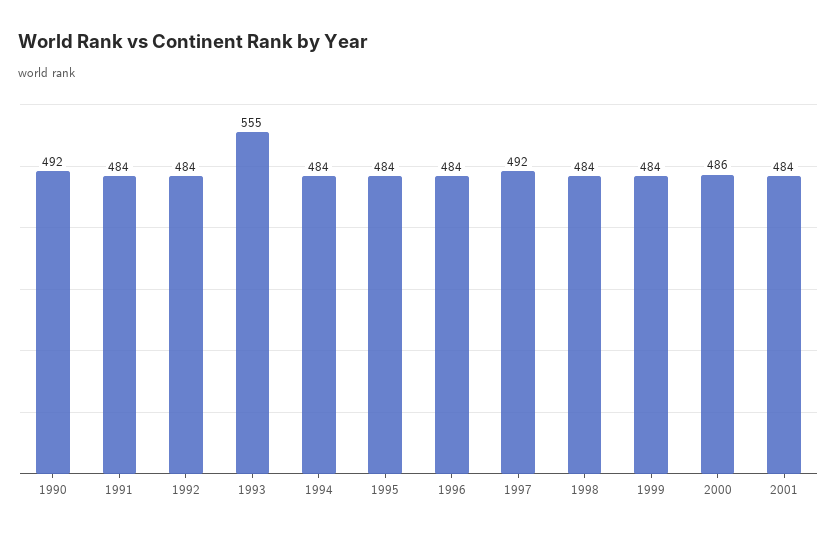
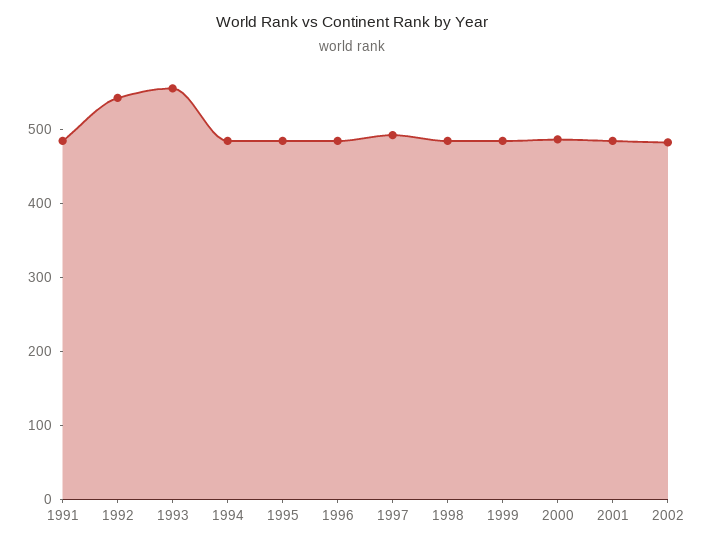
1990: 492 -> none
1992: 484 -> 540
2002: none -> 480

